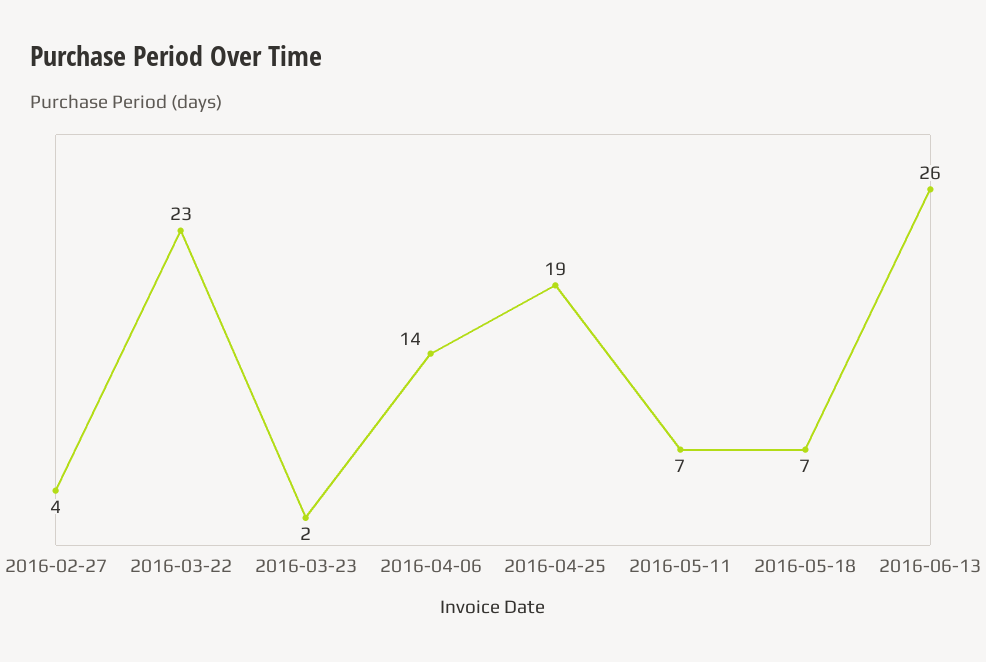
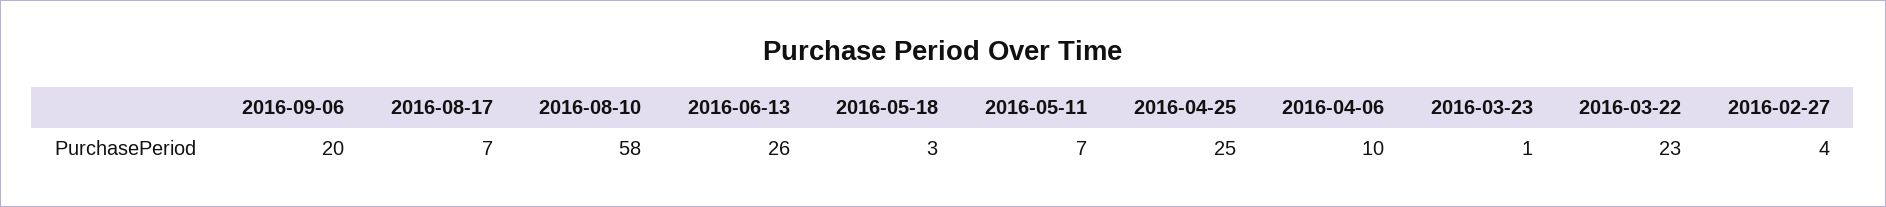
2016-03-23: 2 -> 1
2016-04-06: 14 -> 10
2016-04-25: 19 -> 25
2016-05-18: 7 -> 3
2016-09-06: none -> 20
2016-08-17: none -> 7
2016-08-10: none -> 58

